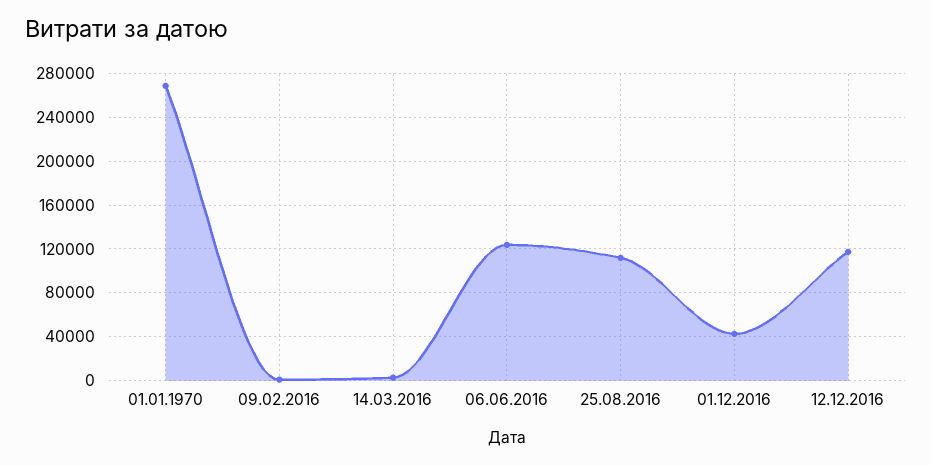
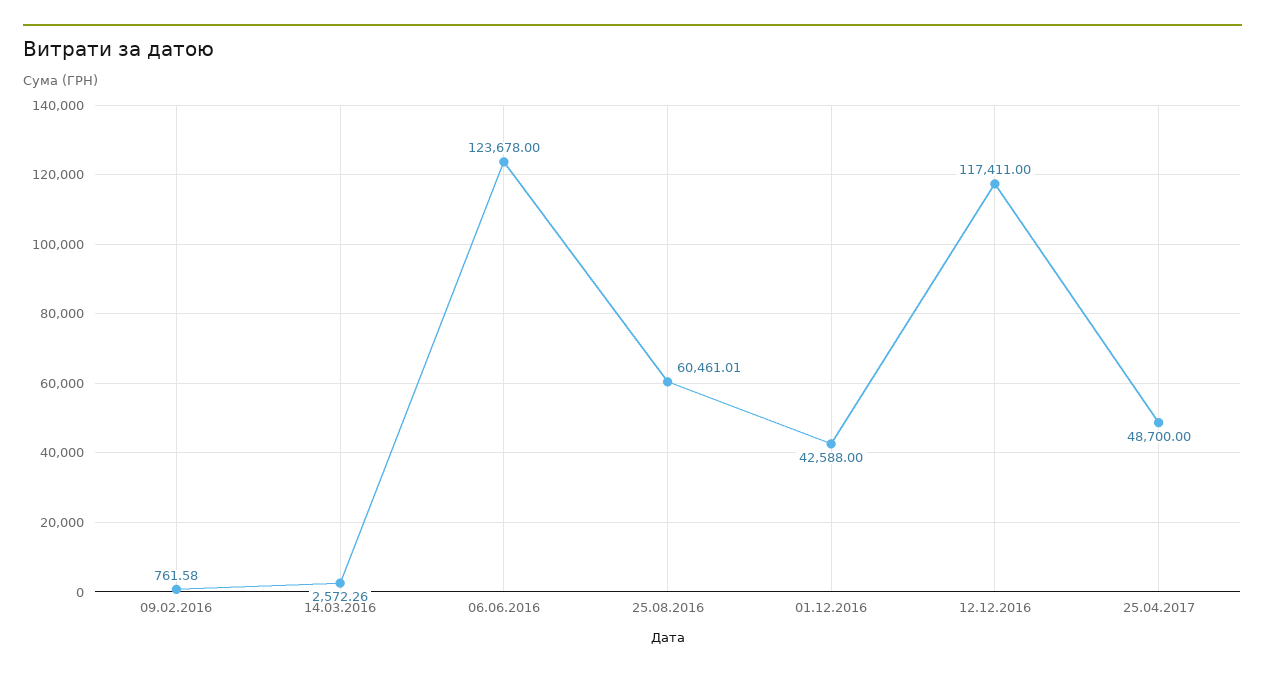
01.01.1970: 270000 -> none
25.08.2016: 110000 -> 60461.01
25.04.2017: none -> 48700

